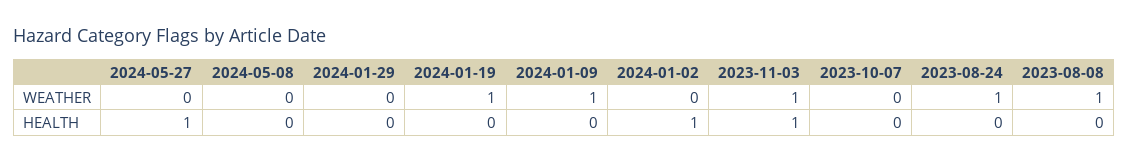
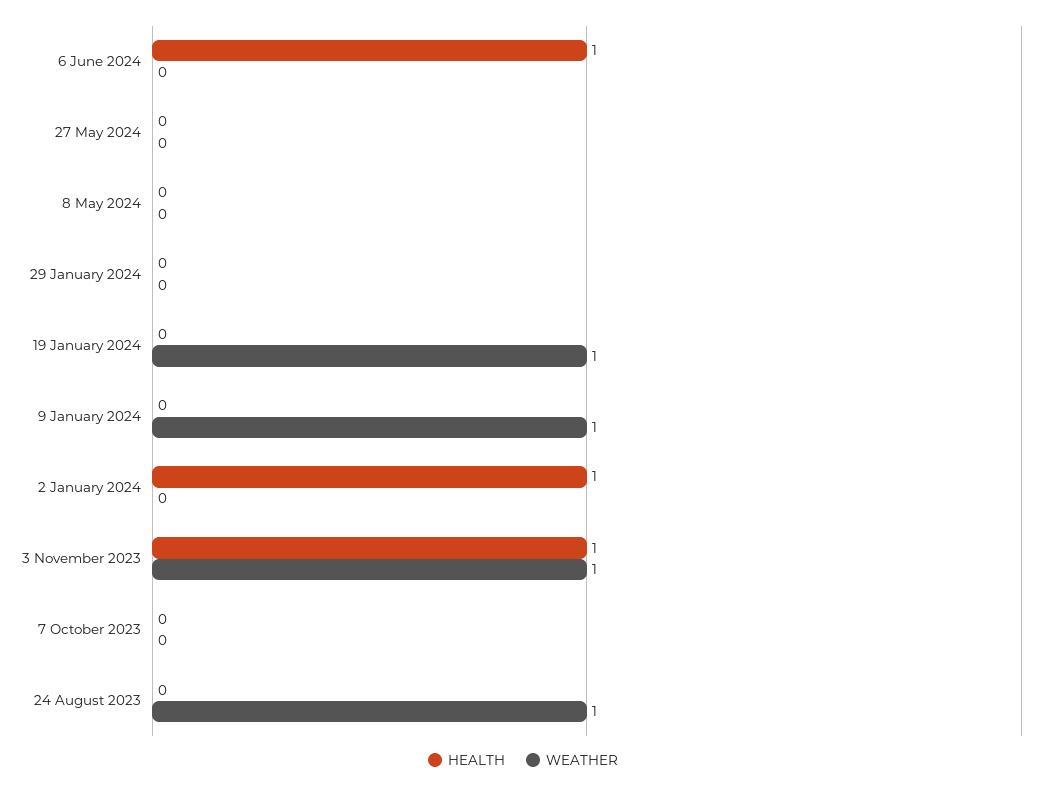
WEATHER, 2023-08-08: 1 -> none
HEALTH, 2024-05-27: 1 -> 0
HEALTH, 2023-08-08: 0 -> none
HEALTH, 6 June 2024: none -> 1
WEATHER, 6 June 2024: none -> 0

